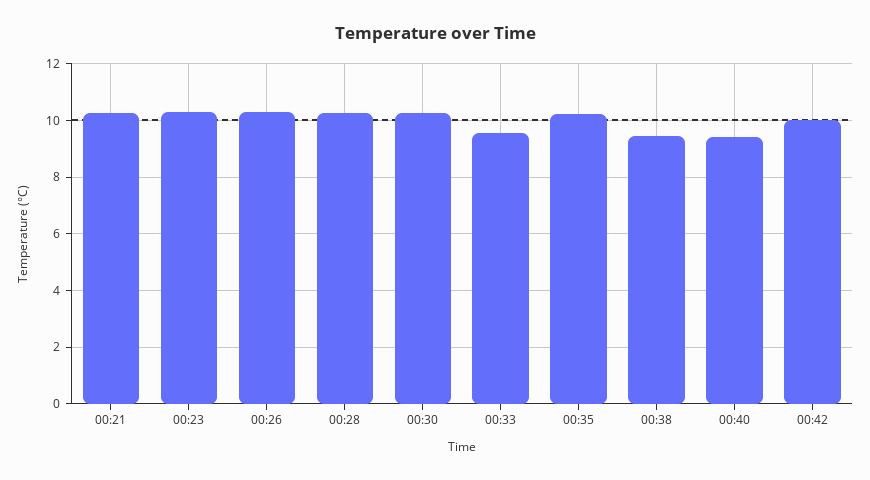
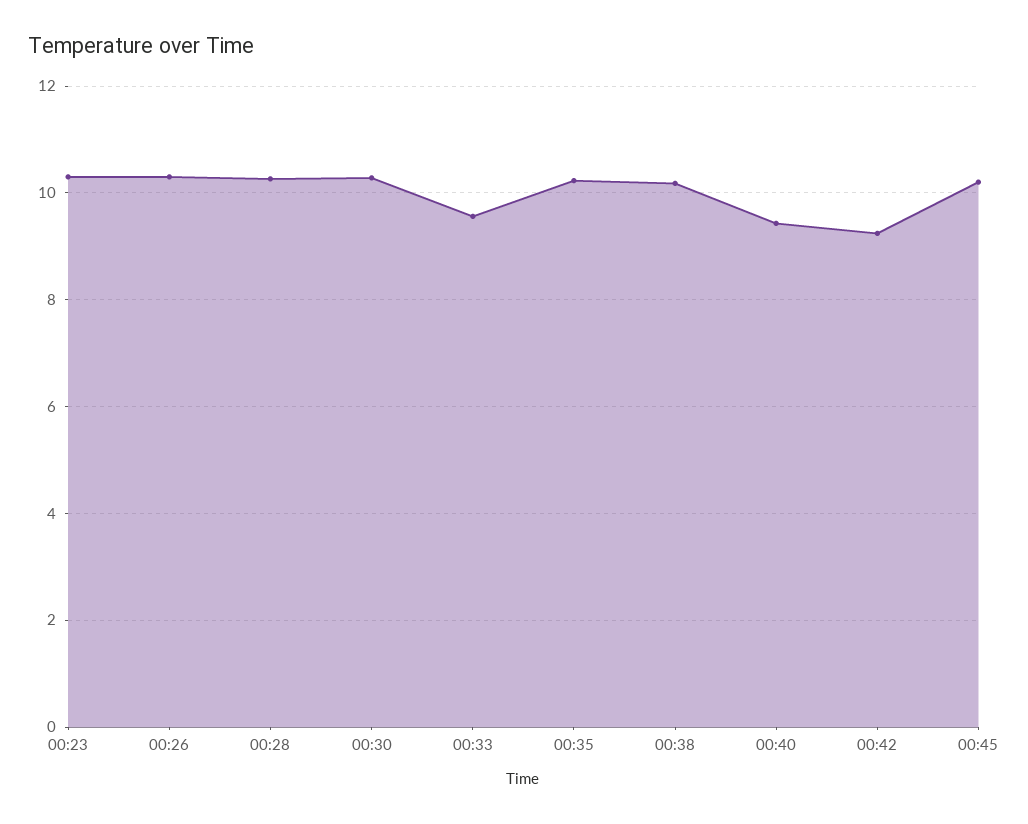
00:21: 10.25 -> none
00:38: 9.5 -> 10.2
00:42: 10 -> 9.2
00:45: none -> 10.2

